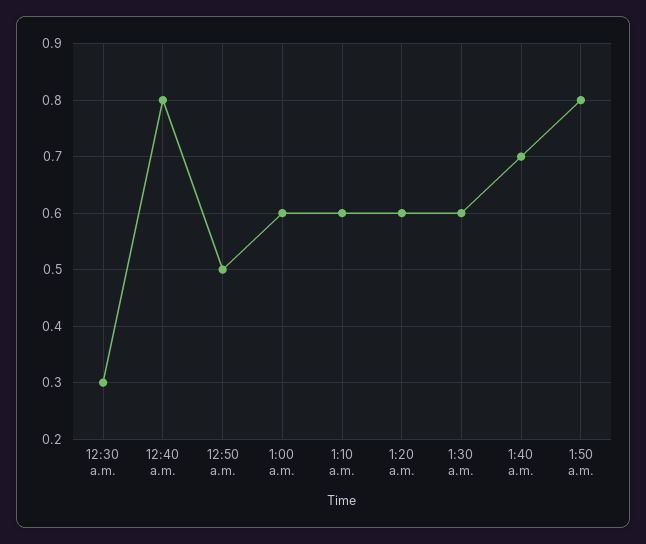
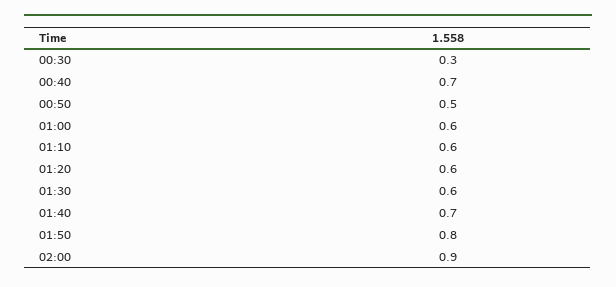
12:40 a.m.: 0.8 -> 0.7
02:00: none -> 0.9

